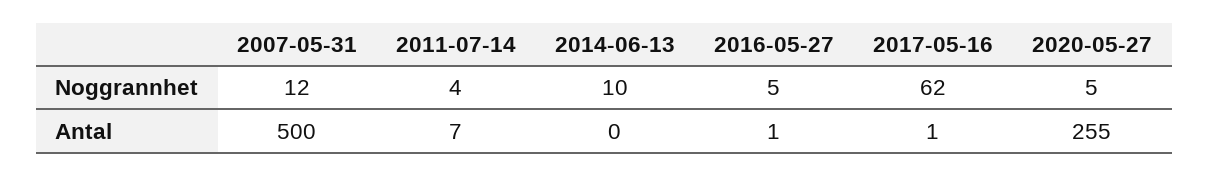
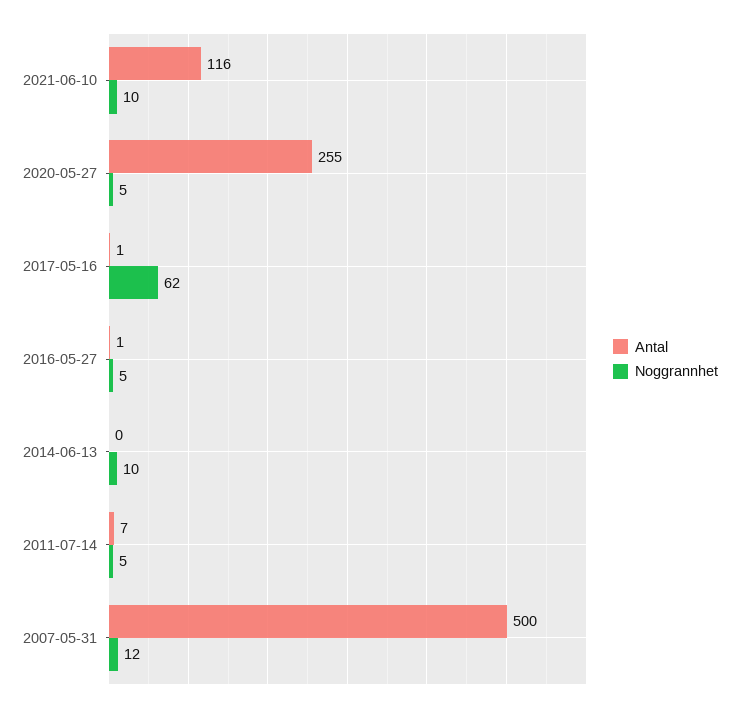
Noggrannhet, 2011-07-14: 4 -> 5
Antal, 2021-06-10: none -> 116
Noggrannhet, 2021-06-10: none -> 10

